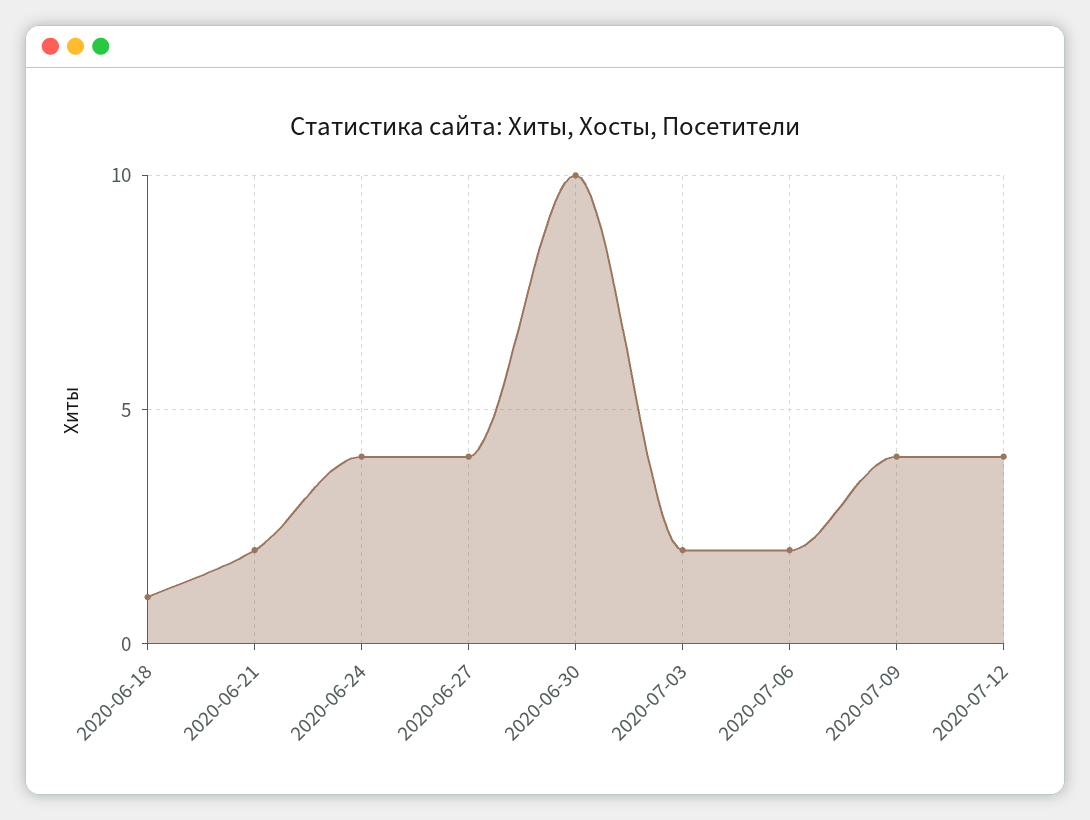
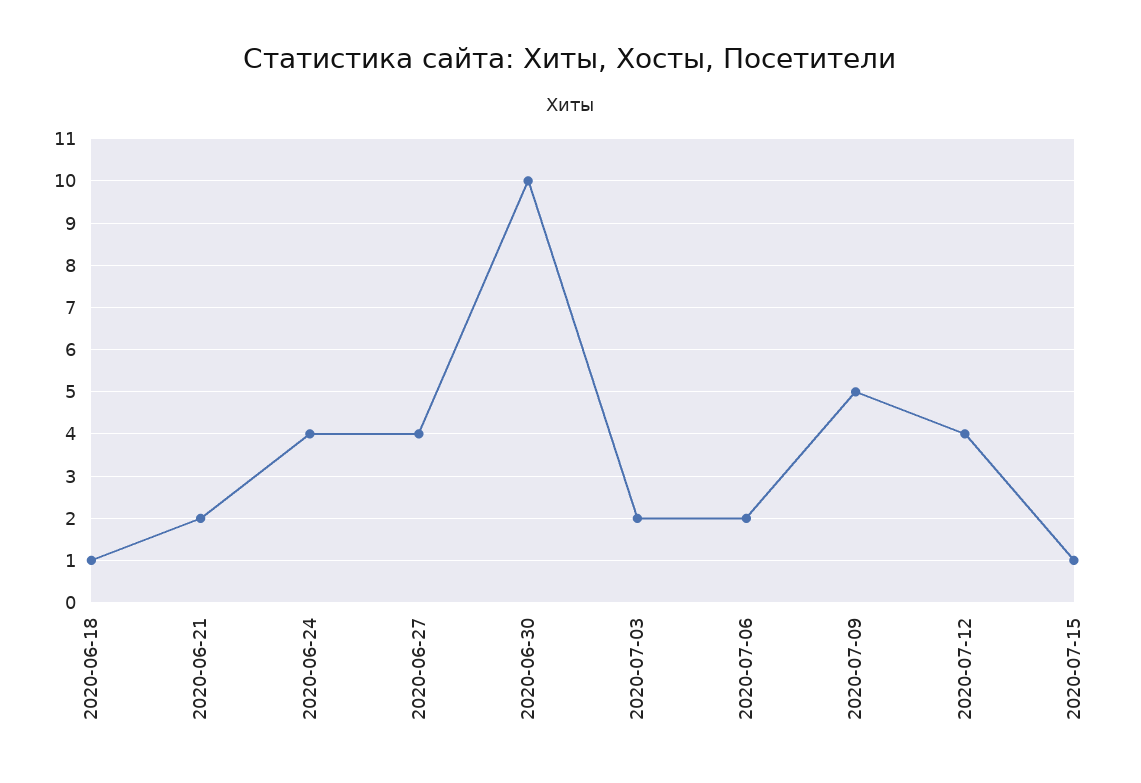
2020-07-09: 4 -> 5
2020-07-15: none -> 1

